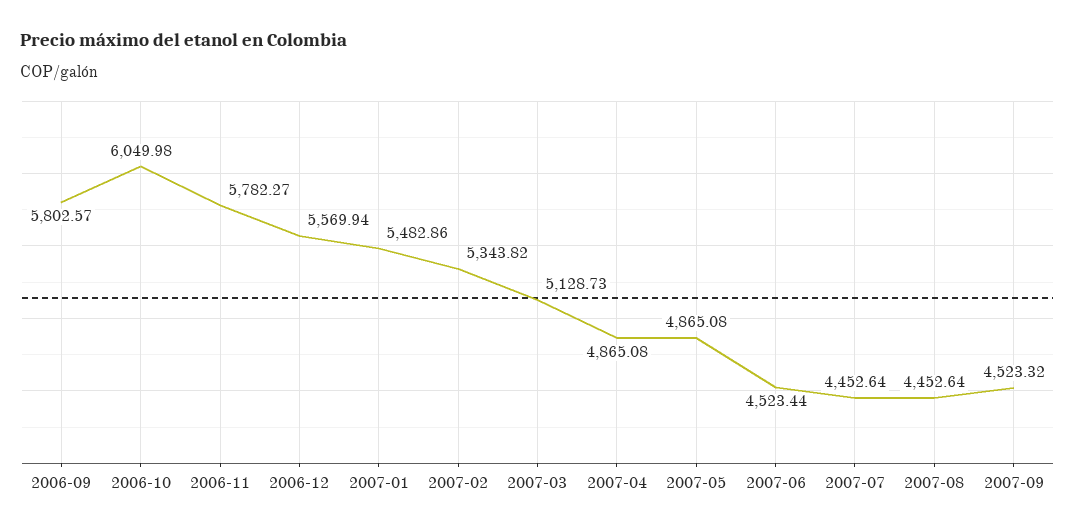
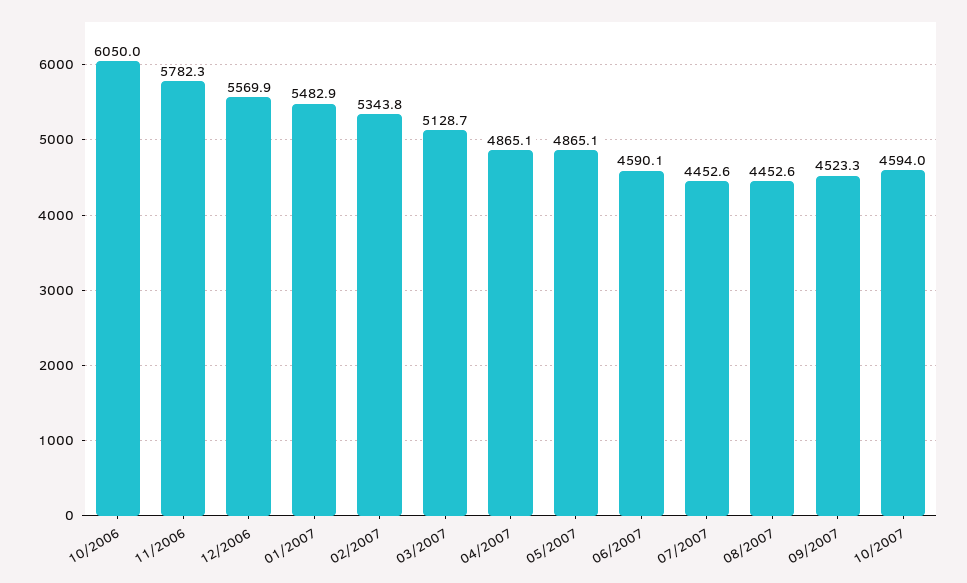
2006-09: 5802.57 -> none
2007-06: 4523.44 -> 4590.1
10/2007: none -> 4594

